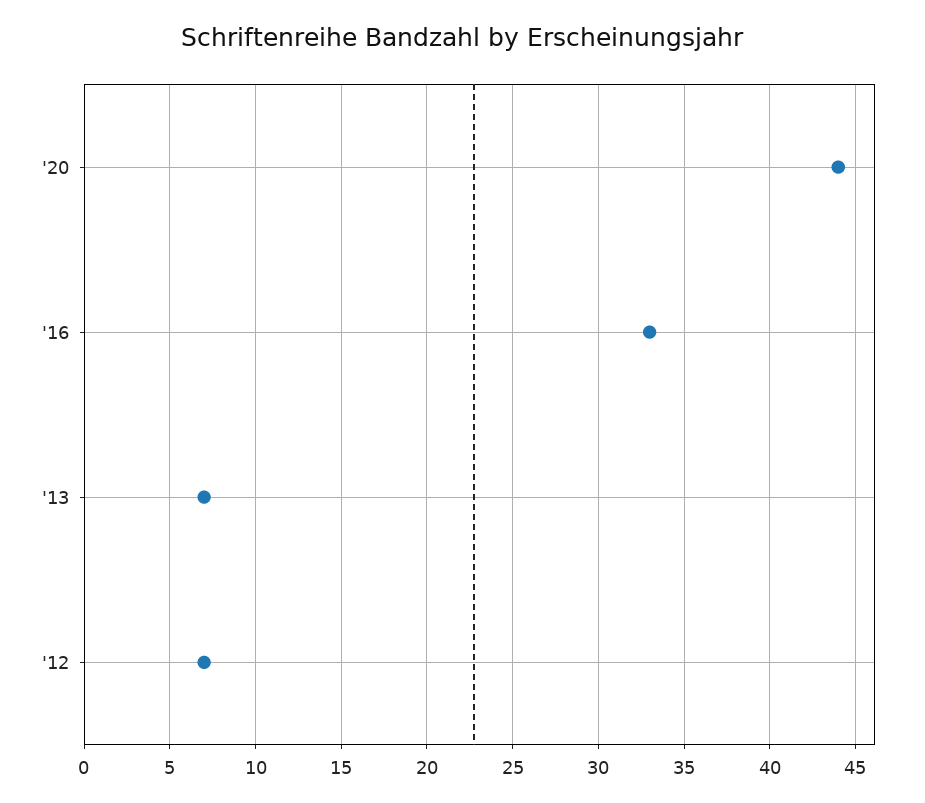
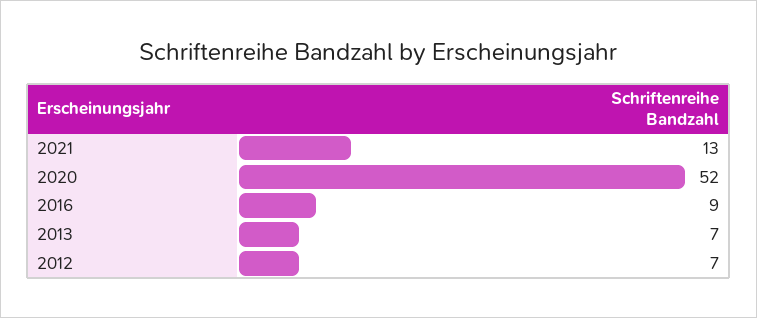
'20: 44 -> 52
'16: 33 -> 9
2021: none -> 13

